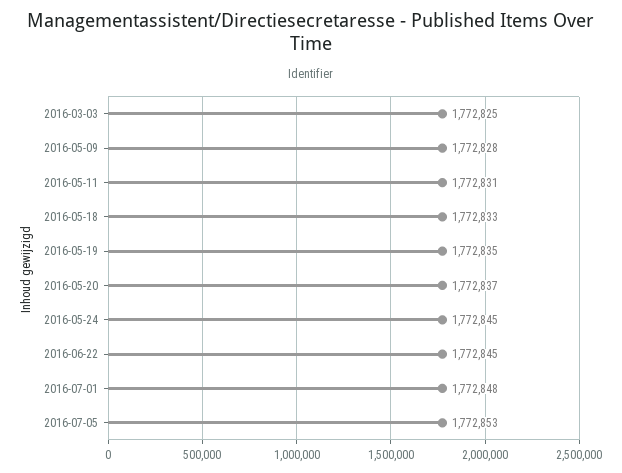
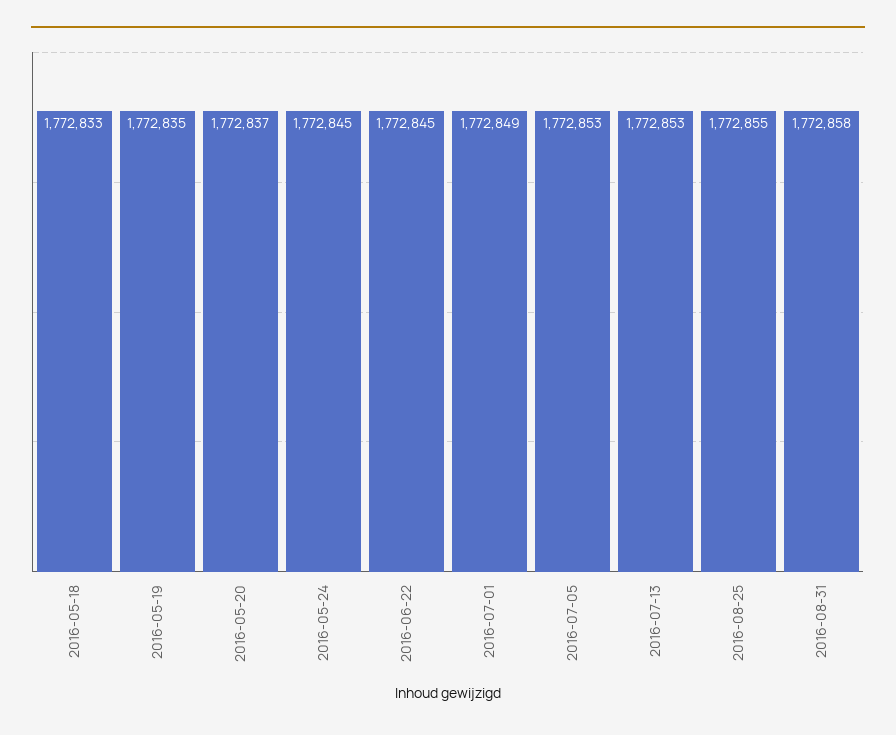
2016-03-03: 1772825 -> none
2016-05-09: 1772828 -> none
2016-05-11: 1772831 -> none
2016-07-01: 1772848 -> 1772849
2016-07-13: none -> 1772853
2016-08-25: none -> 1772855
2016-08-31: none -> 1772858

